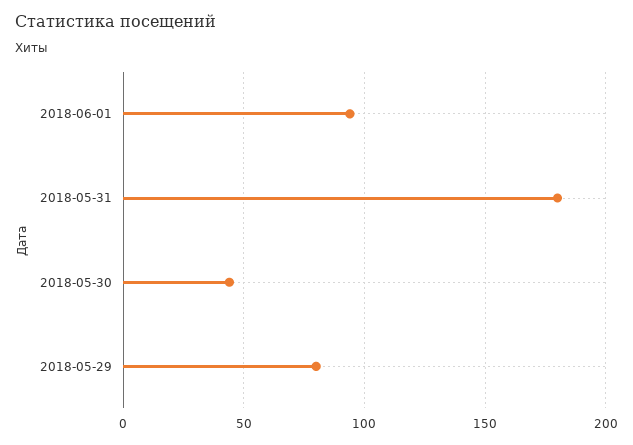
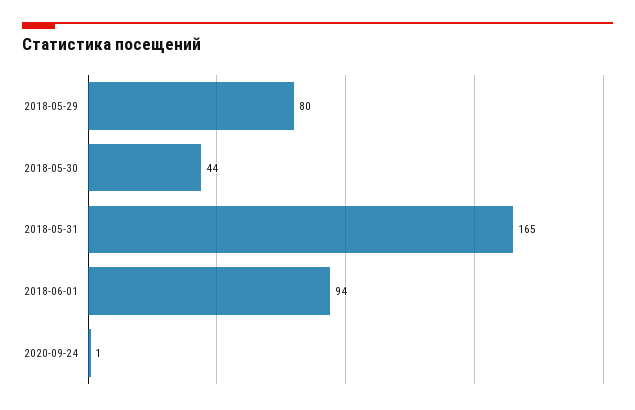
2018-05-31: 180 -> 165
2020-09-24: none -> 1

